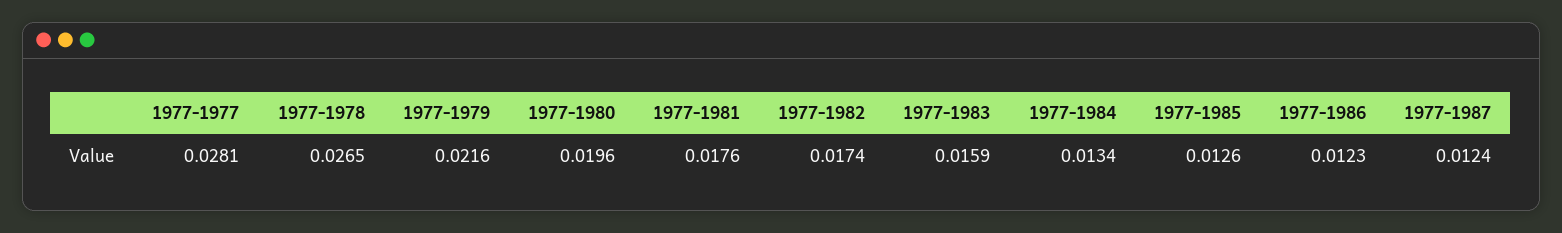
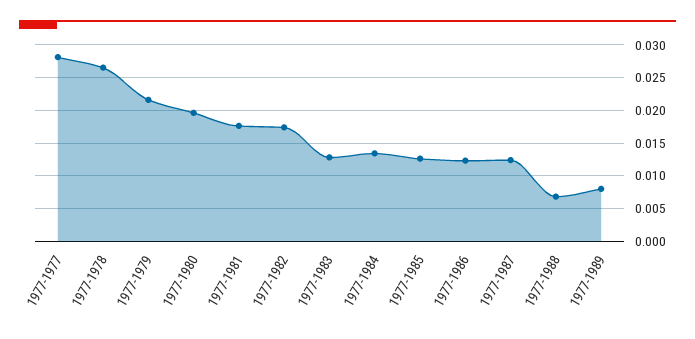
1977-1983: 0.0159 -> 0.013
1977-1988: none -> 0.007
1977-1989: none -> 0.008

